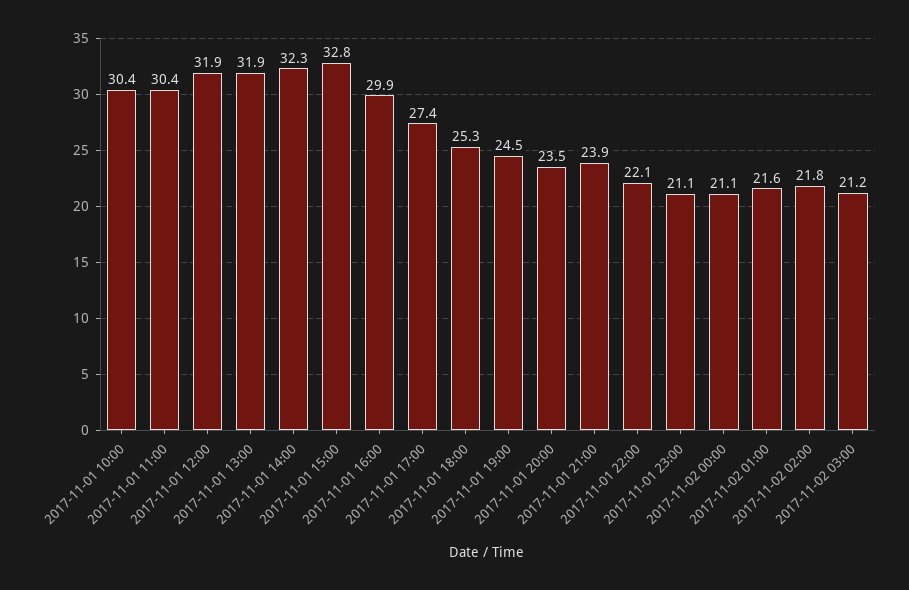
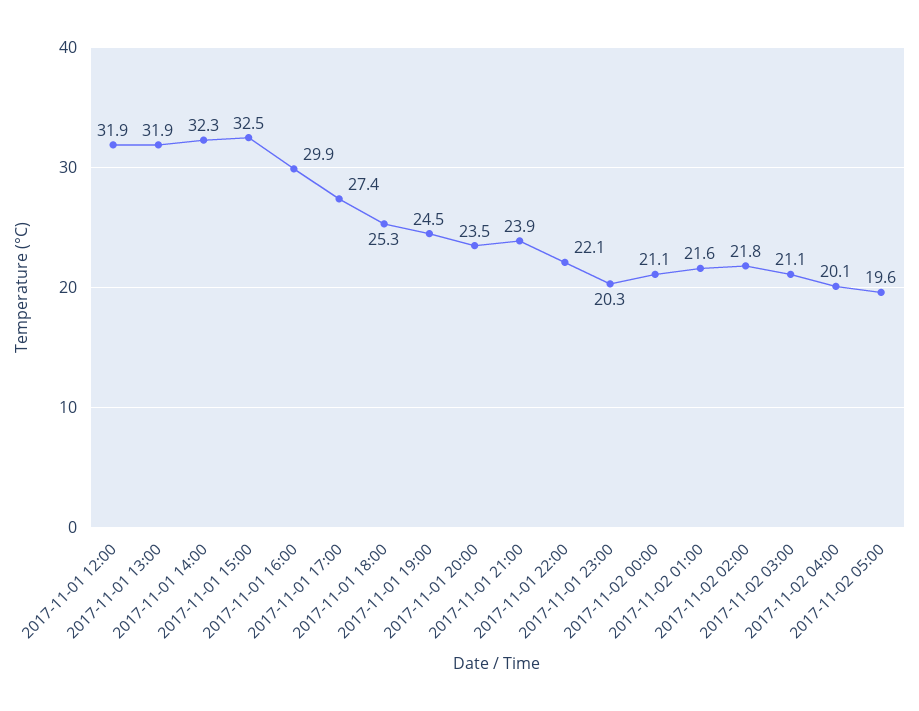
2017-11-01 10:00: 30.4 -> none
2017-11-01 11:00: 30.4 -> none
2017-11-01 15:00: 32.8 -> 32.5
2017-11-01 23:00: 21.1 -> 20.3
2017-11-02 03:00: 21.2 -> 21.1
2017-11-02 04:00: none -> 20.1
2017-11-02 05:00: none -> 19.6

